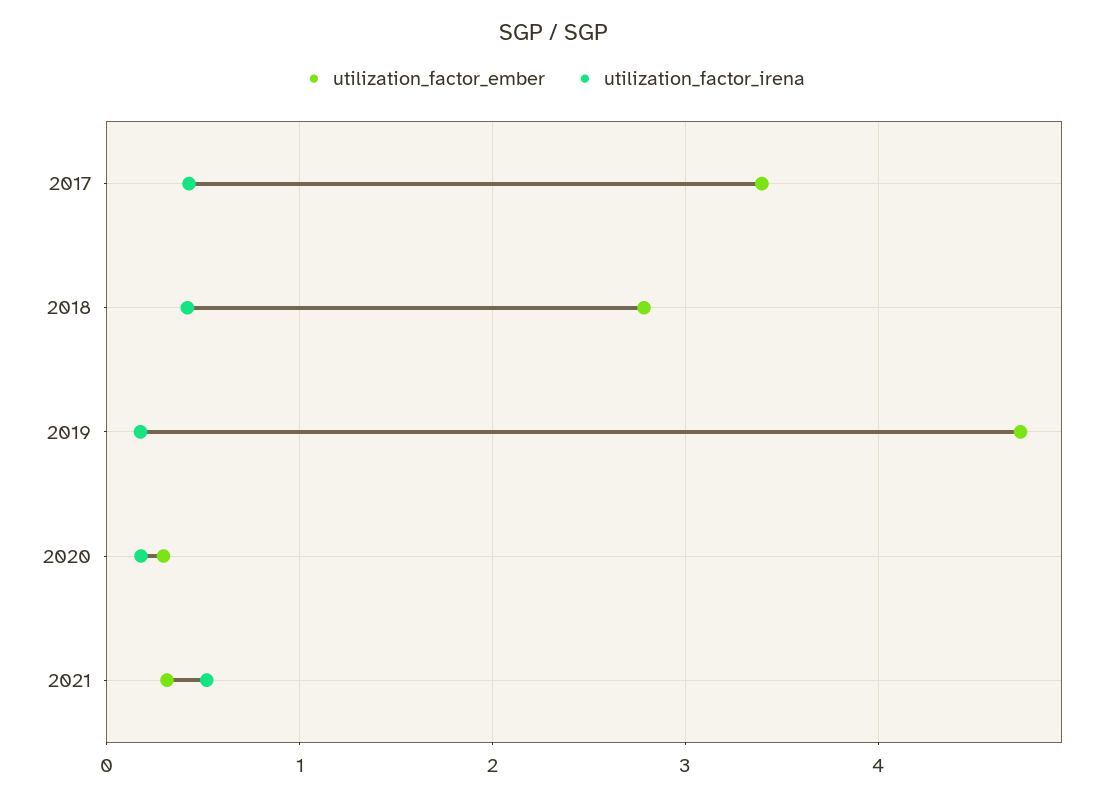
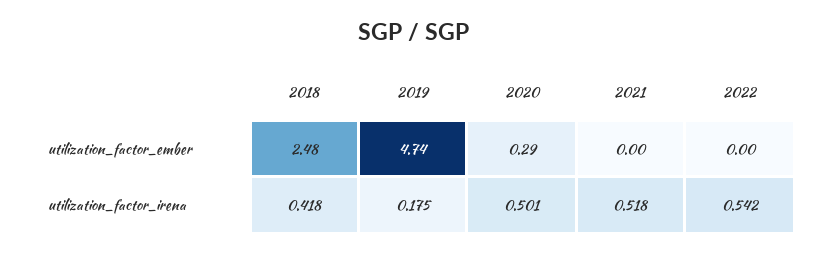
utilization_factor_ember, 2017: 3.4 -> none
utilization_factor_irena, 2017: 0.4 -> none
utilization_factor_ember, 2018: 2.8 -> 2.48
utilization_factor_irena, 2020: 0.2 -> 0.501
utilization_factor_ember, 2021: 0.3 -> 0
utilization_factor_ember, 2022: none -> 0
utilization_factor_irena, 2022: none -> 0.542

